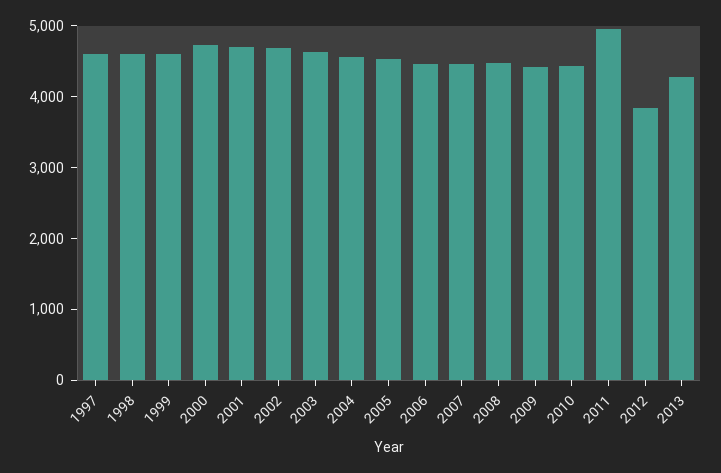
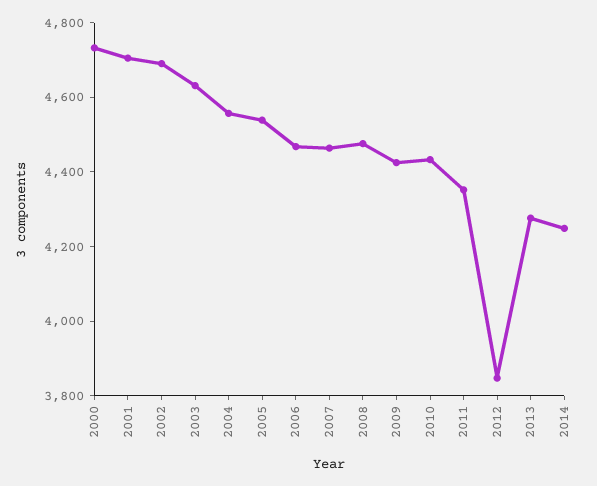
1997: 4600 -> none
1998: 4600 -> none
1999: 4600 -> none
2011: 5000 -> 4350
2014: none -> 4250

